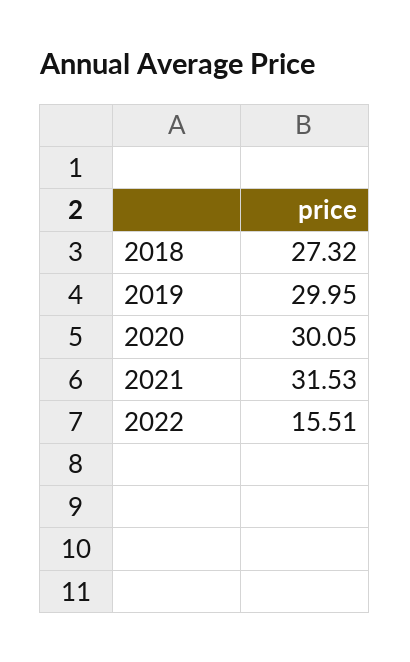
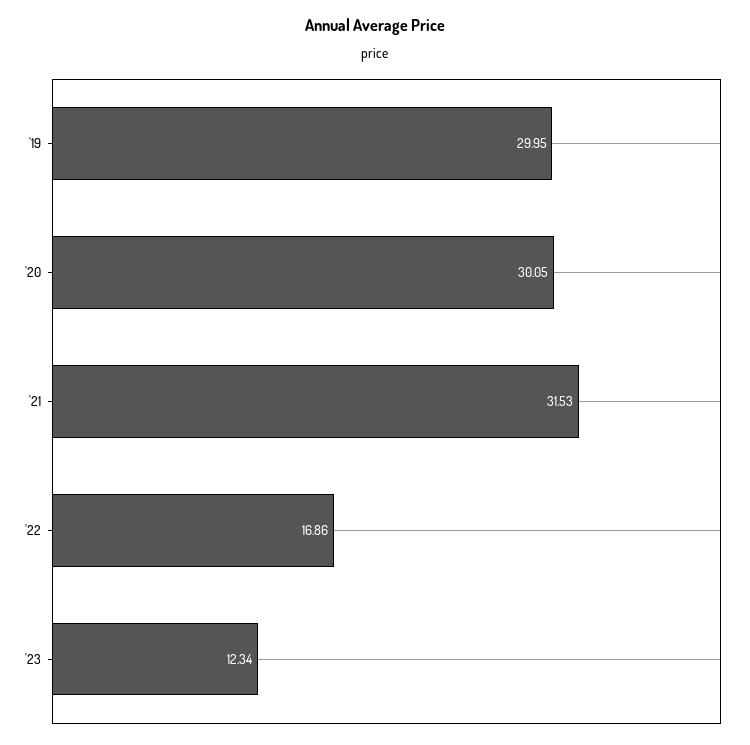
2018: 27.32 -> none
2022: 15.51 -> 16.86
'23: none -> 12.34

